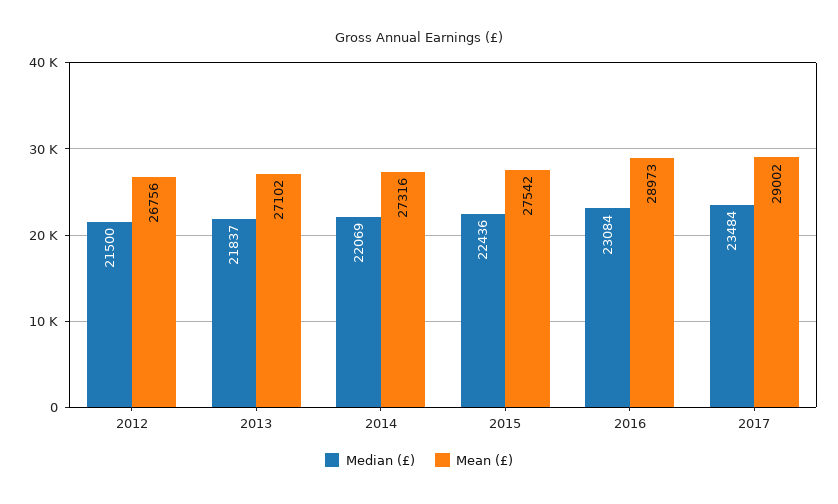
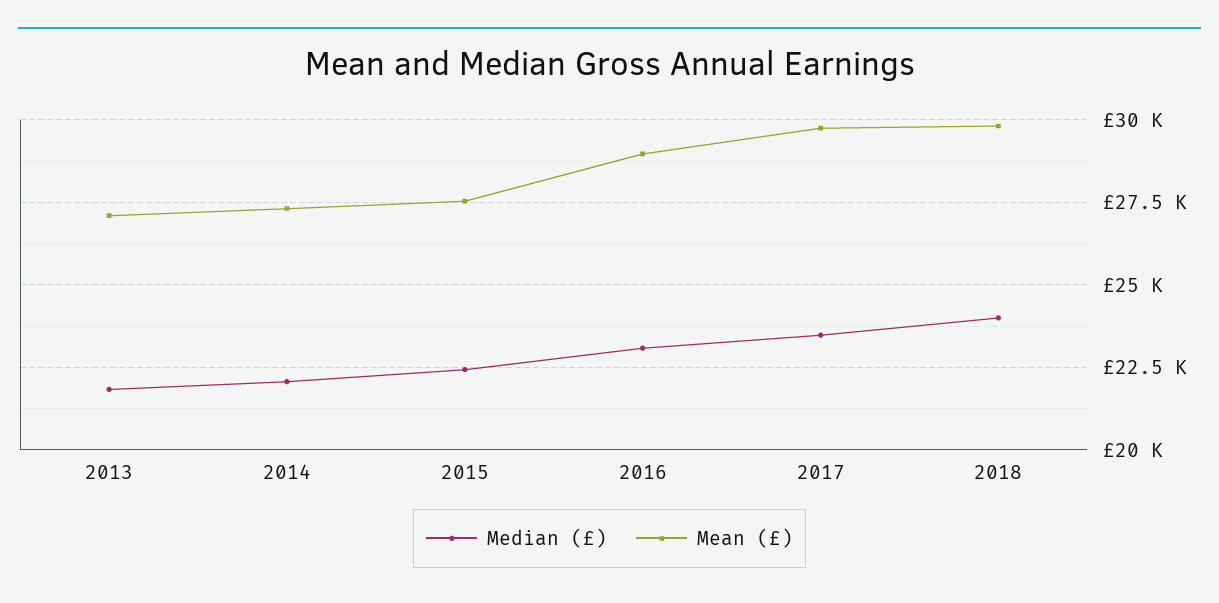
Median (£), 2012: 21500 -> none
Mean (£), 2012: 26756 -> none
Mean (£), 2017: 29002 -> 29750
Median (£), 2018: none -> 24000
Mean (£), 2018: none -> 29750

